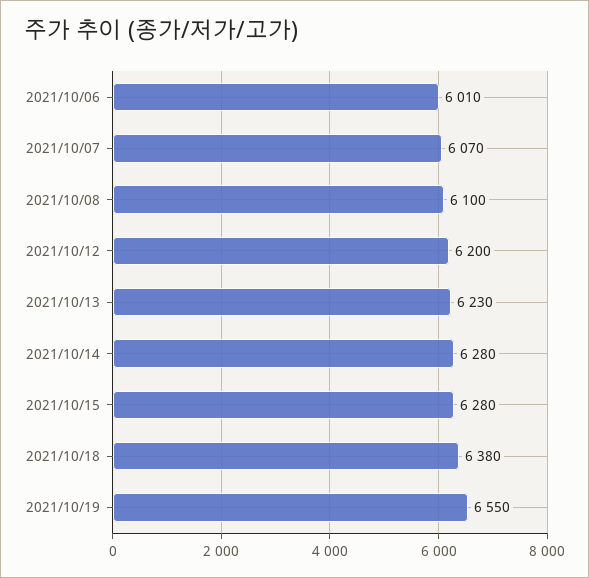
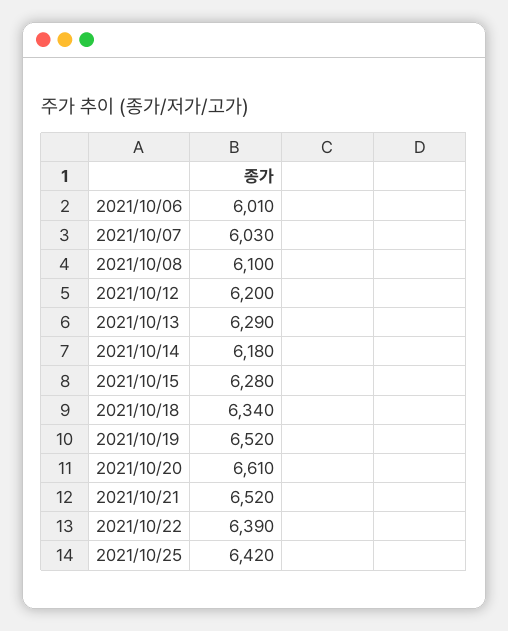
2021/10/07: 6070 -> 6030
2021/10/13: 6230 -> 6290
2021/10/14: 6280 -> 6180
2021/10/18: 6380 -> 6340
2021/10/19: 6550 -> 6520
2021/10/20: none -> 6610
2021/10/21: none -> 6520
2021/10/22: none -> 6390
2021/10/25: none -> 6420

